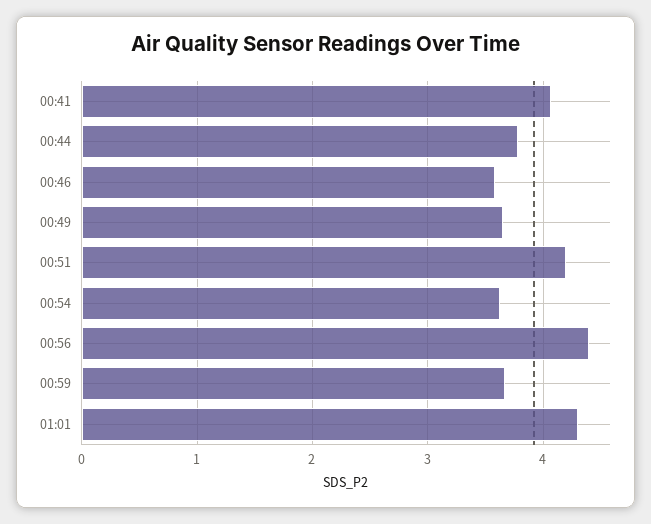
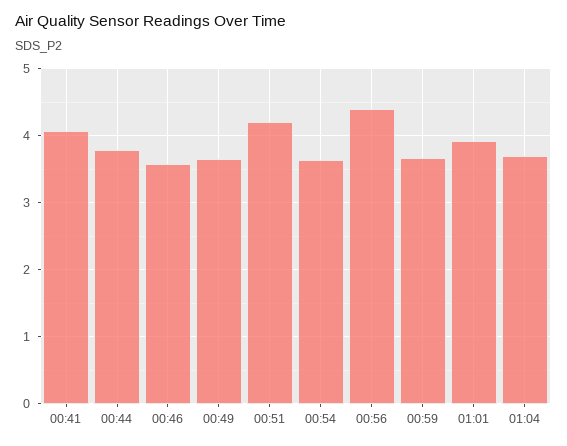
01:01: 4.3 -> 3.9
01:04: none -> 3.7

